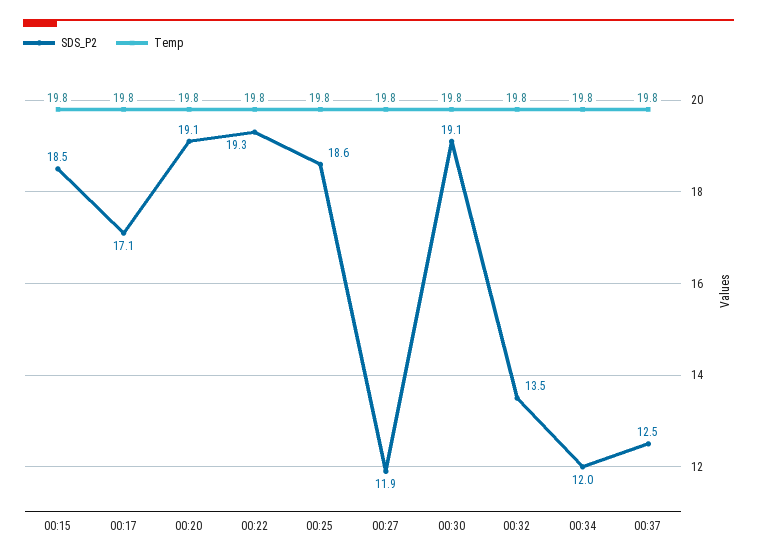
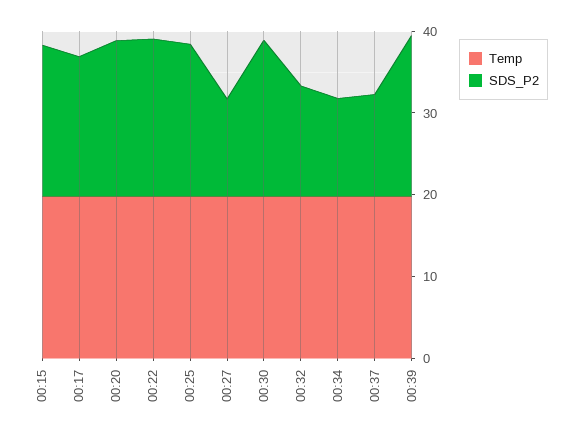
Temp, 00:39: none -> 20
SDS_P2, 00:39: none -> 20

